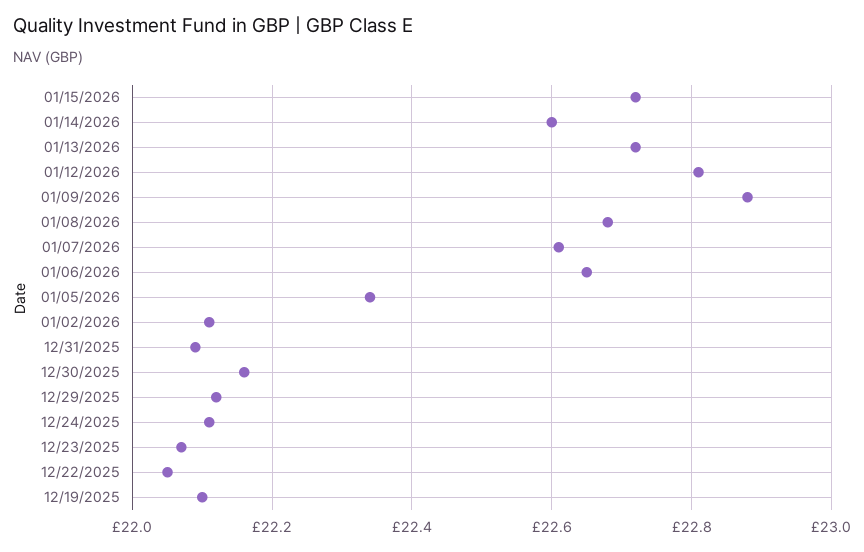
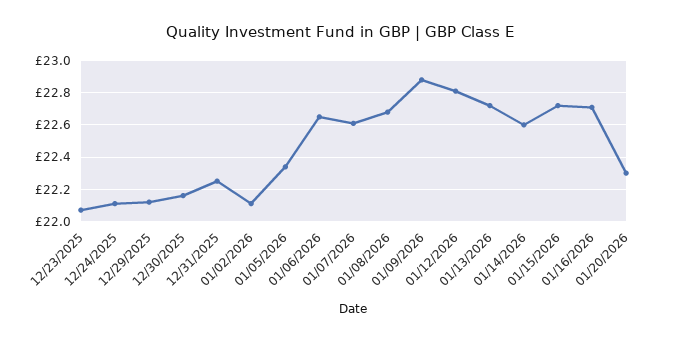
12/31/2025: 22.1 -> 22.25
12/22/2025: 22.05 -> none
12/19/2025: 22.1 -> none
01/16/2026: none -> 22.7
01/20/2026: none -> 22.3

